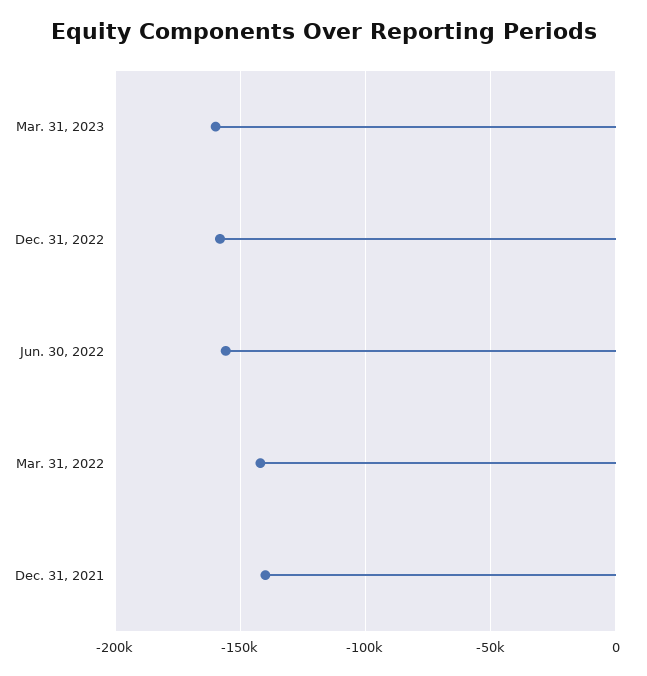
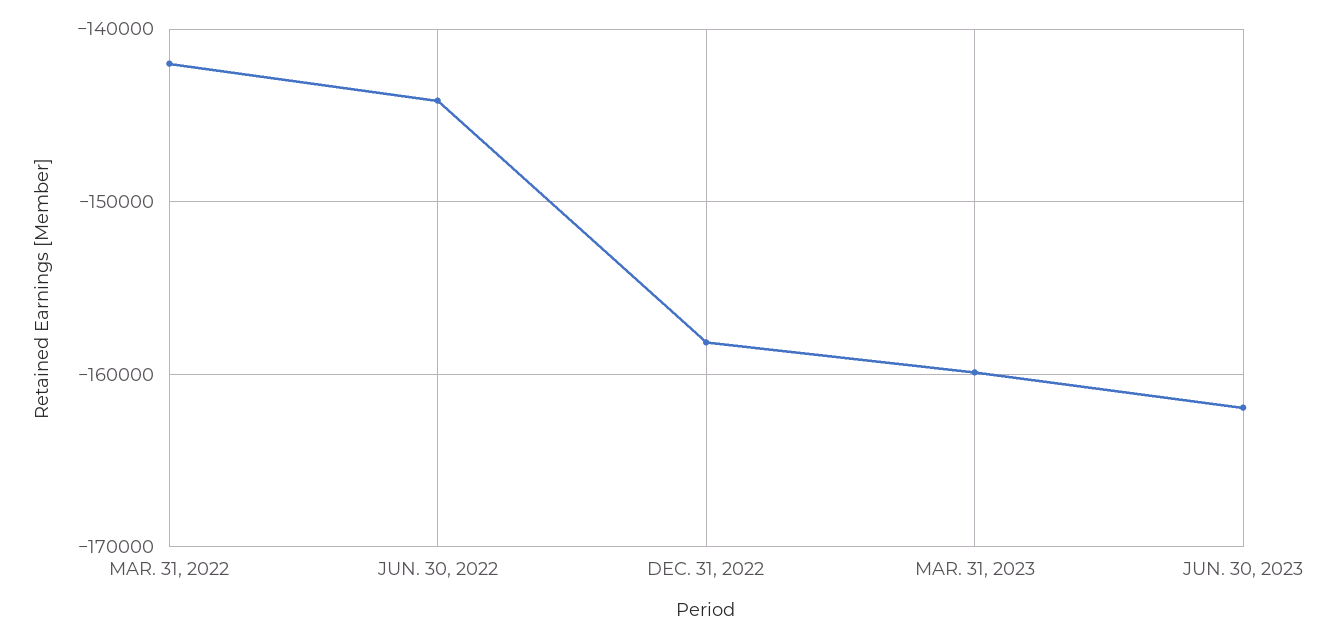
Jun. 30, 2022: -155000 -> -144000
Dec. 31, 2021: -140000 -> none
JUN. 30, 2023: none -> -162000

